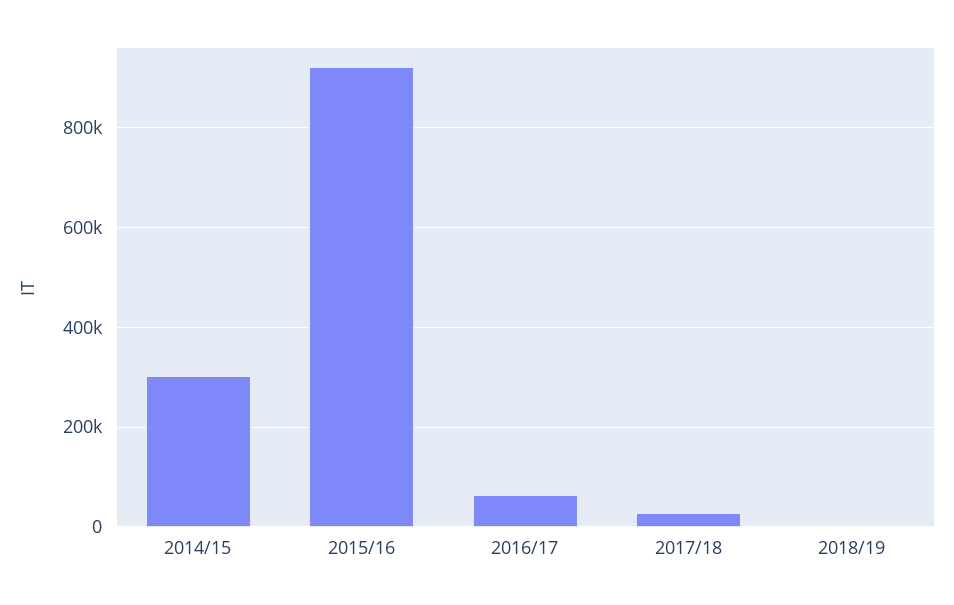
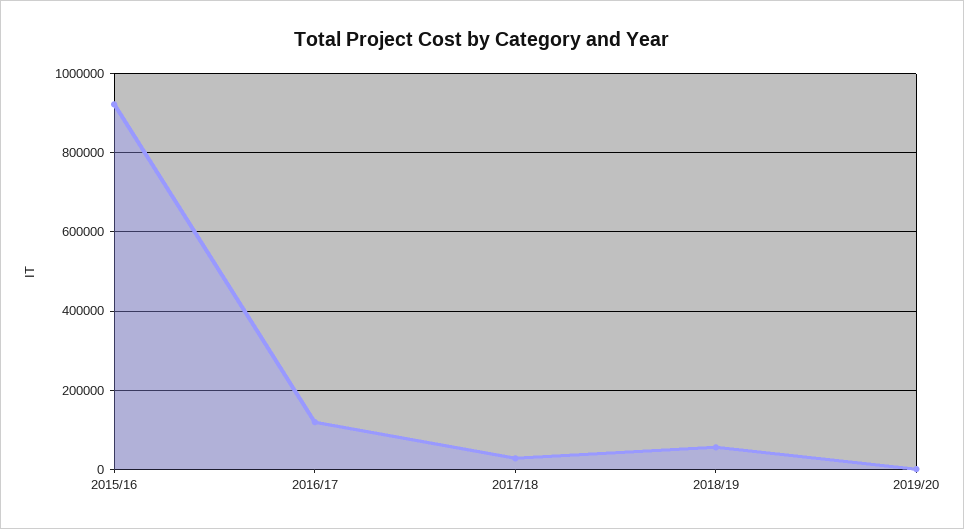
2014/15: 300000 -> none
2016/17: 60000 -> 120000
2018/19: 0 -> 60000
2019/20: none -> 0

